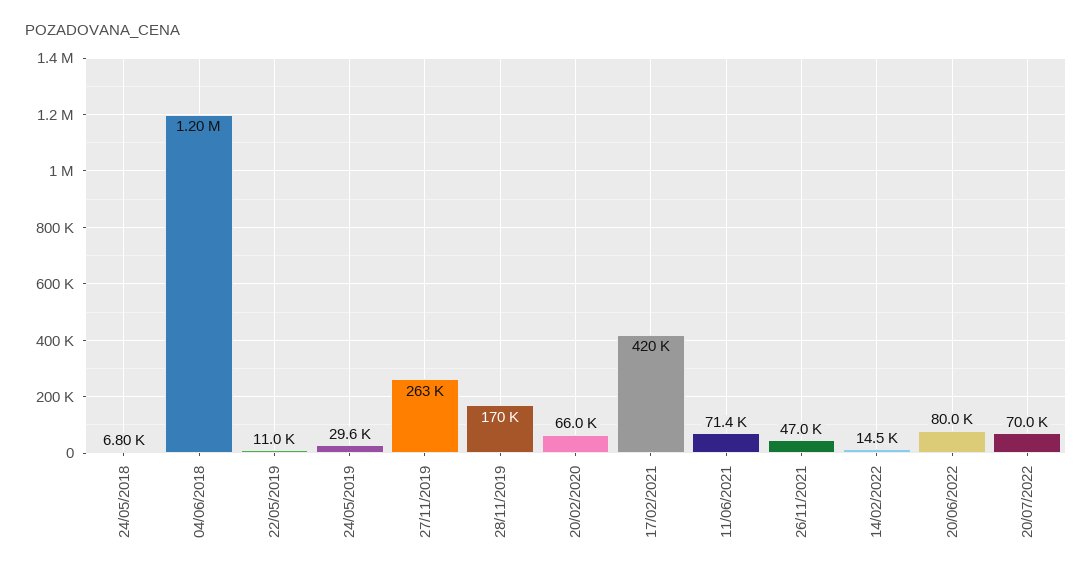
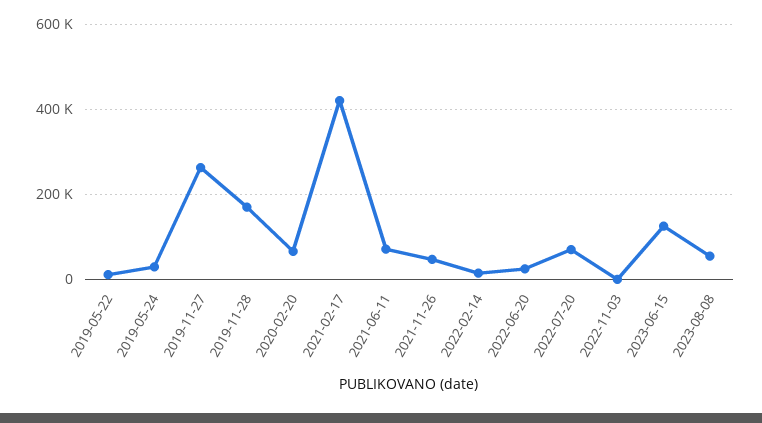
24/05/2018: 6800 -> none
04/06/2018: 1200000 -> none
20/06/2022: 80000 -> 20000
2022-11-03: none -> 0
2023-06-15: none -> 120000
2023-08-08: none -> 60000

